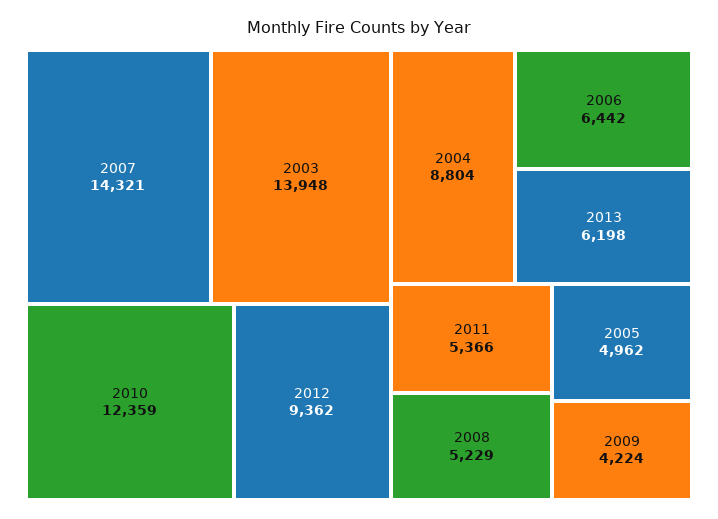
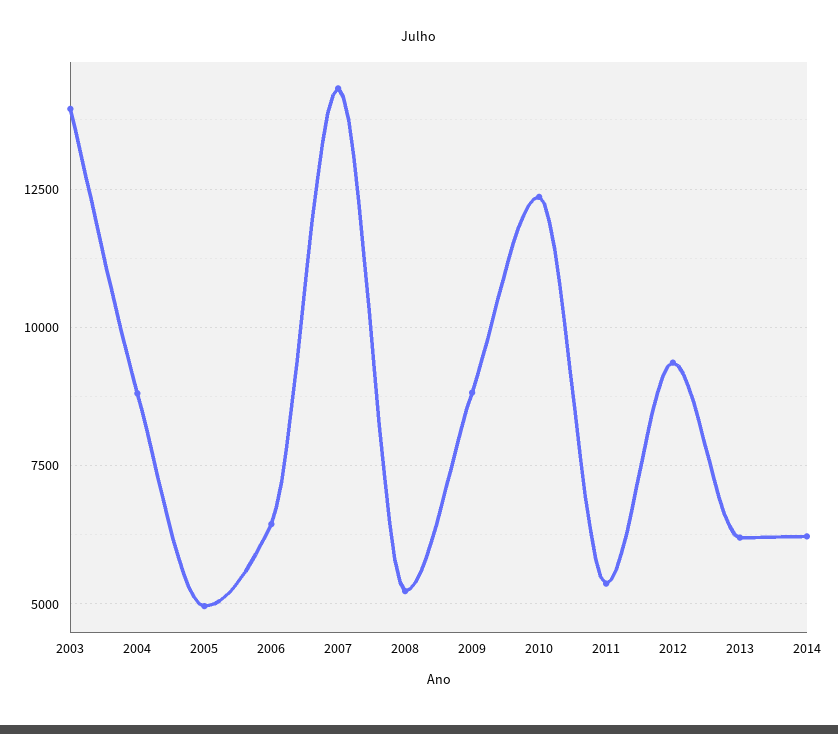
2009: 4224 -> 8750
2014: none -> 6250

